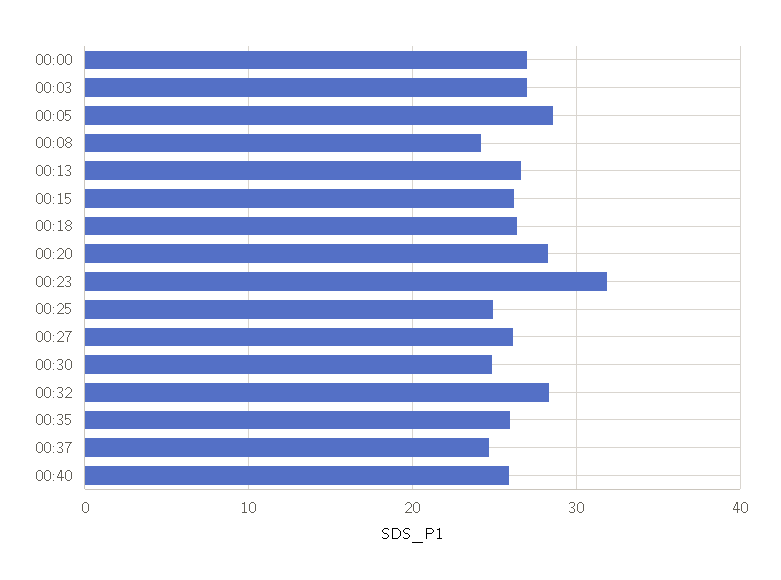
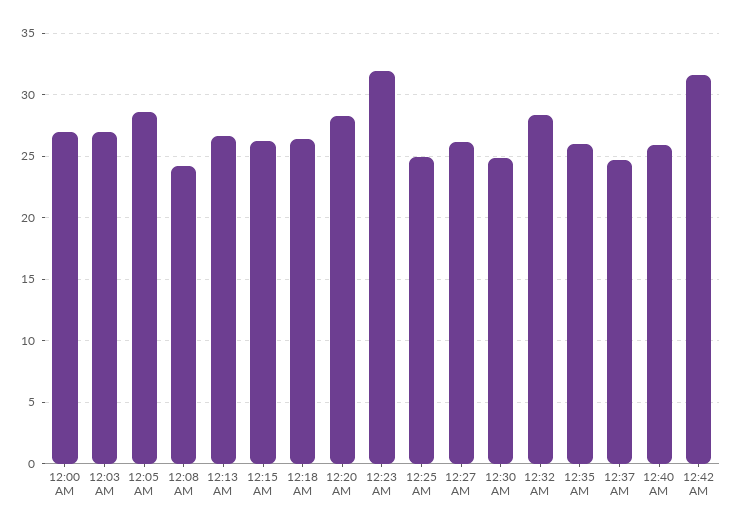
12:42 AM: none -> 31.5

